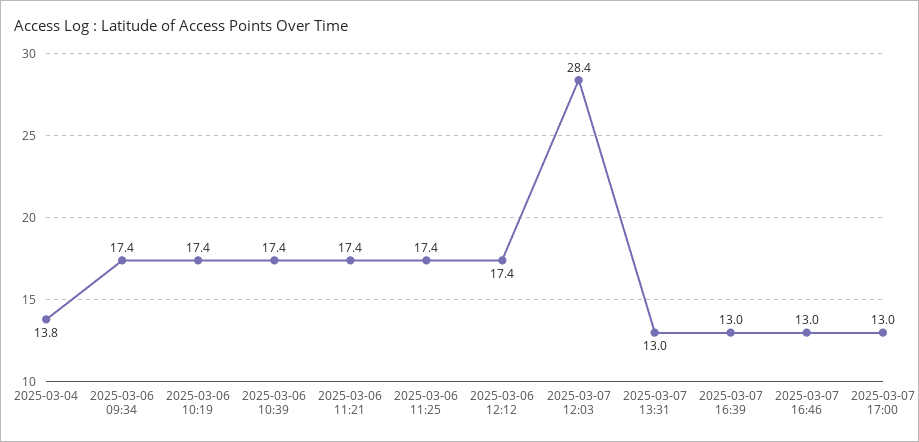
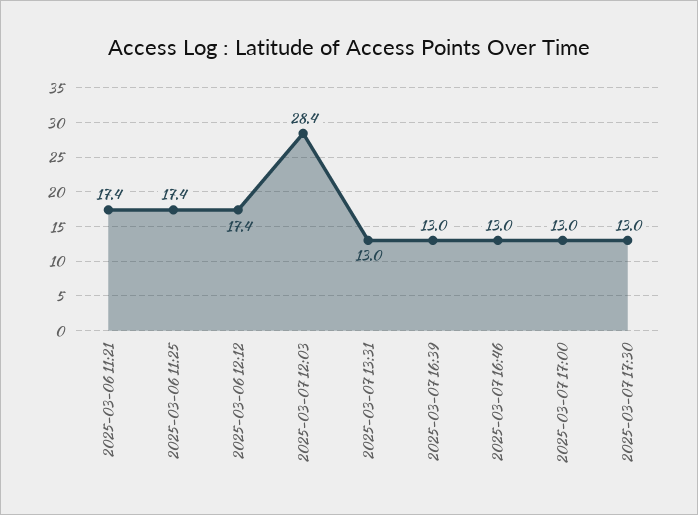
2025-03-04: 13.8 -> none
2025-03-06 09:34: 17.4 -> none
2025-03-06 10:19: 17.4 -> none
2025-03-06 10:39: 17.4 -> none
2025-03-07 17:30: none -> 13

